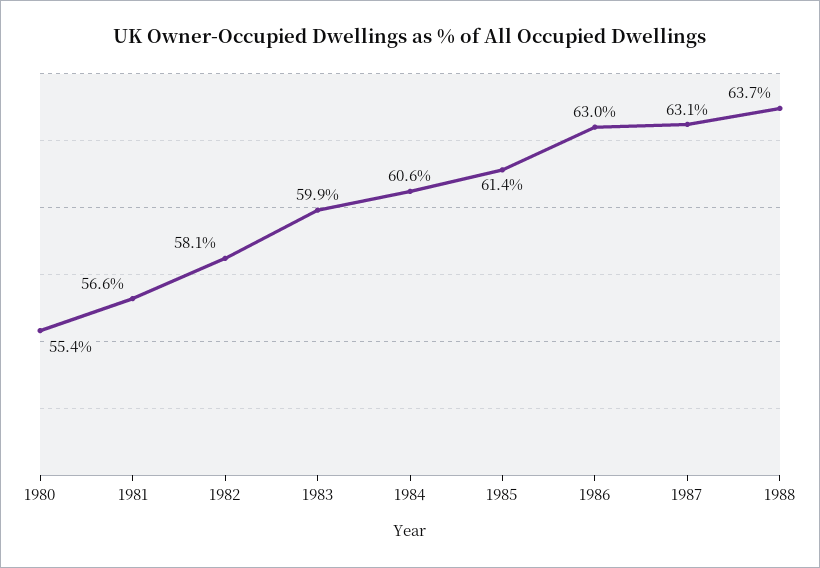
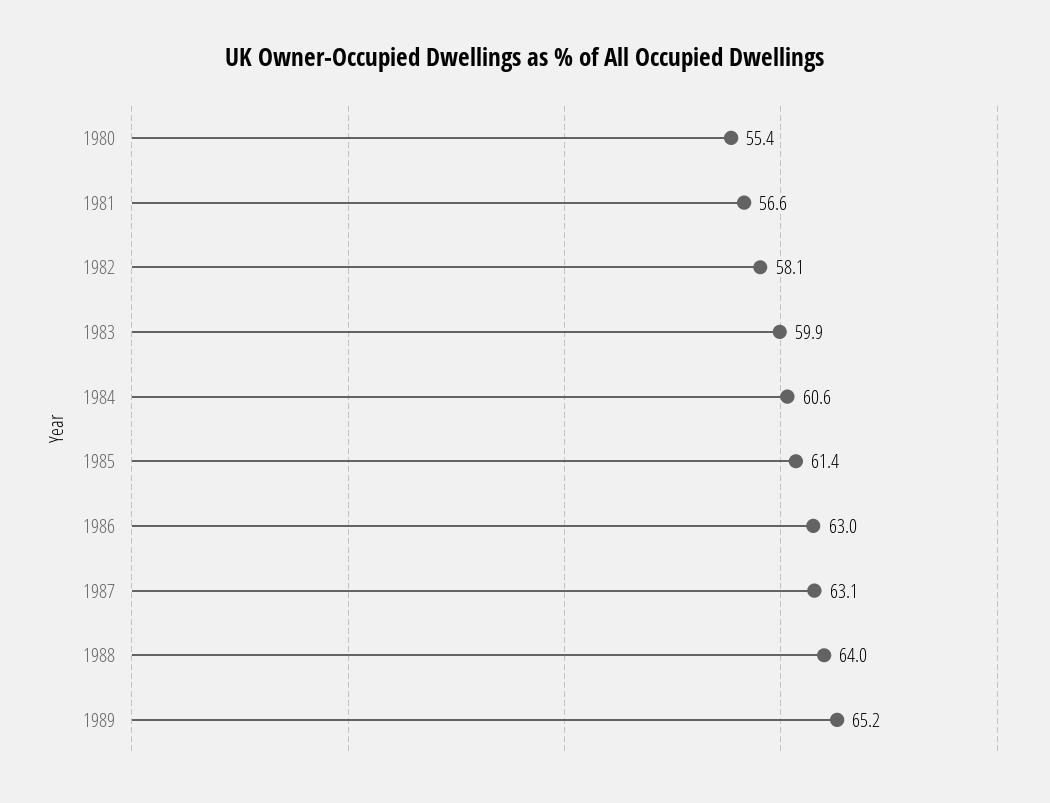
1988: 63.7 -> 64
1989: none -> 65.2

